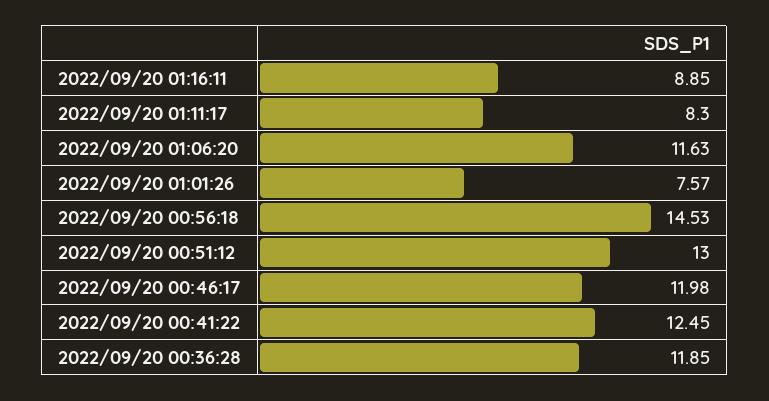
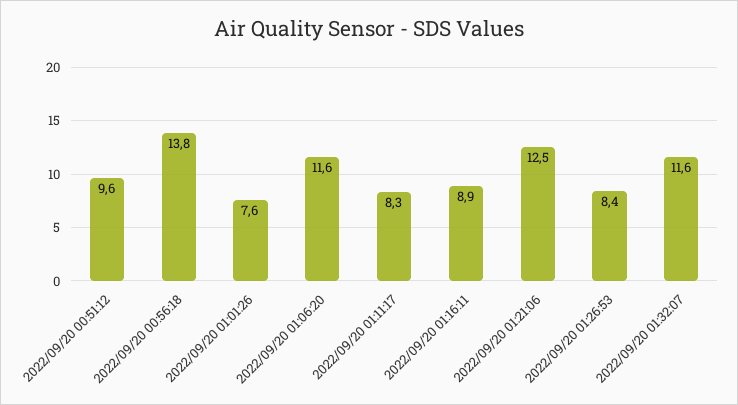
2022/09/20 00:56:18: 14.53 -> 13.8
2022/09/20 00:51:12: 13 -> 9.6
2022/09/20 00:46:17: 11.98 -> none
2022/09/20 00:41:22: 12.45 -> none
2022/09/20 00:36:28: 11.85 -> none
2022/09/20 01:21:06: none -> 12.5
2022/09/20 01:26:53: none -> 8.4
2022/09/20 01:32:07: none -> 11.6

